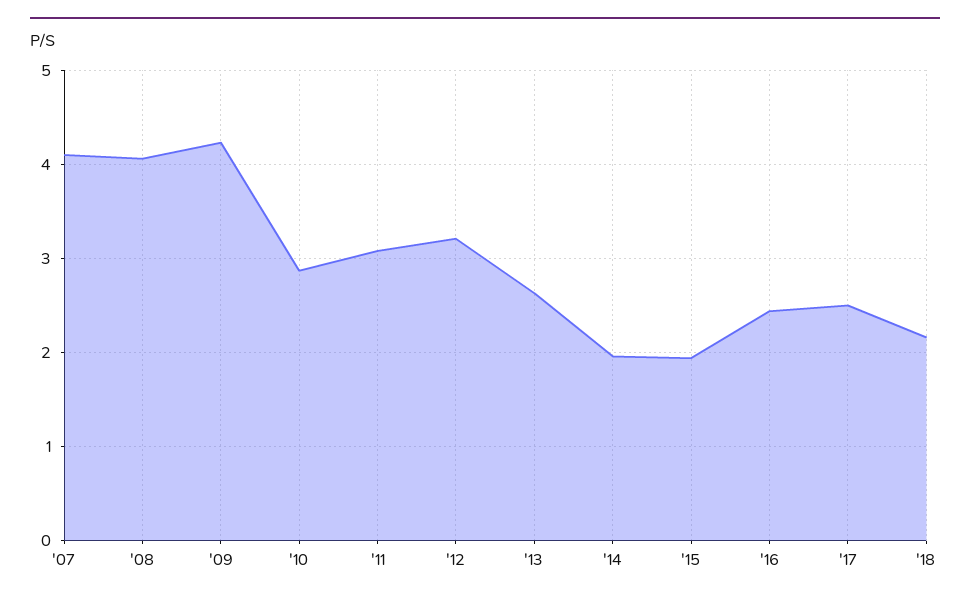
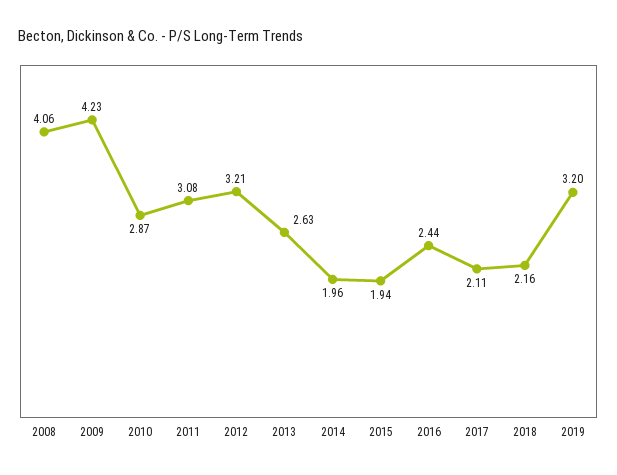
'07: 4.1 -> none
'17: 2.5 -> 2.11
2019: none -> 3.2

